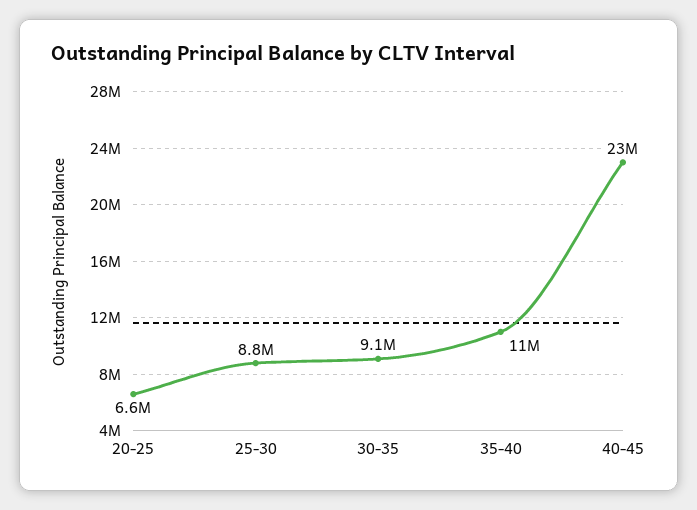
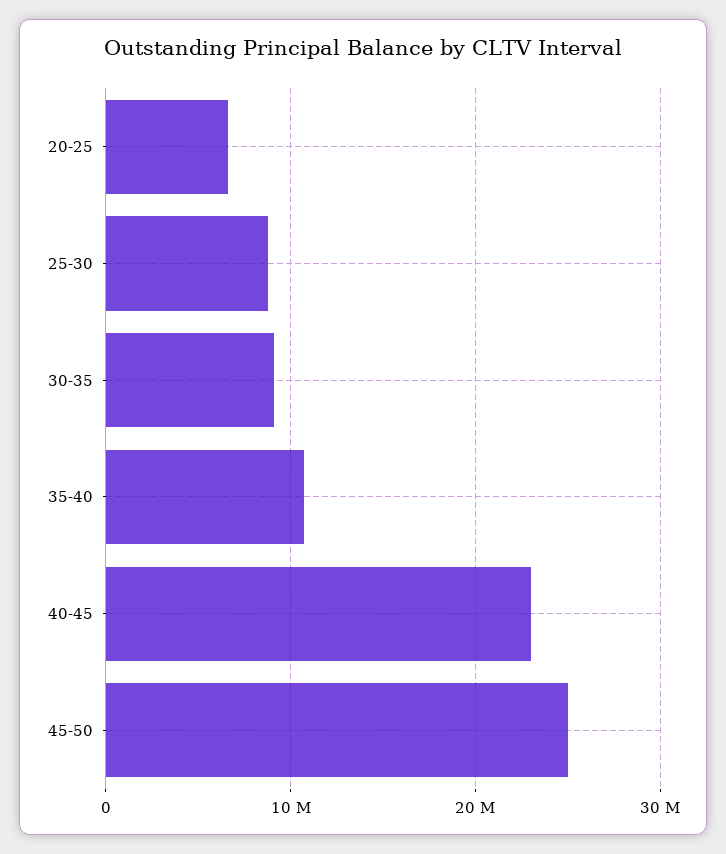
45-50: none -> 25000000

